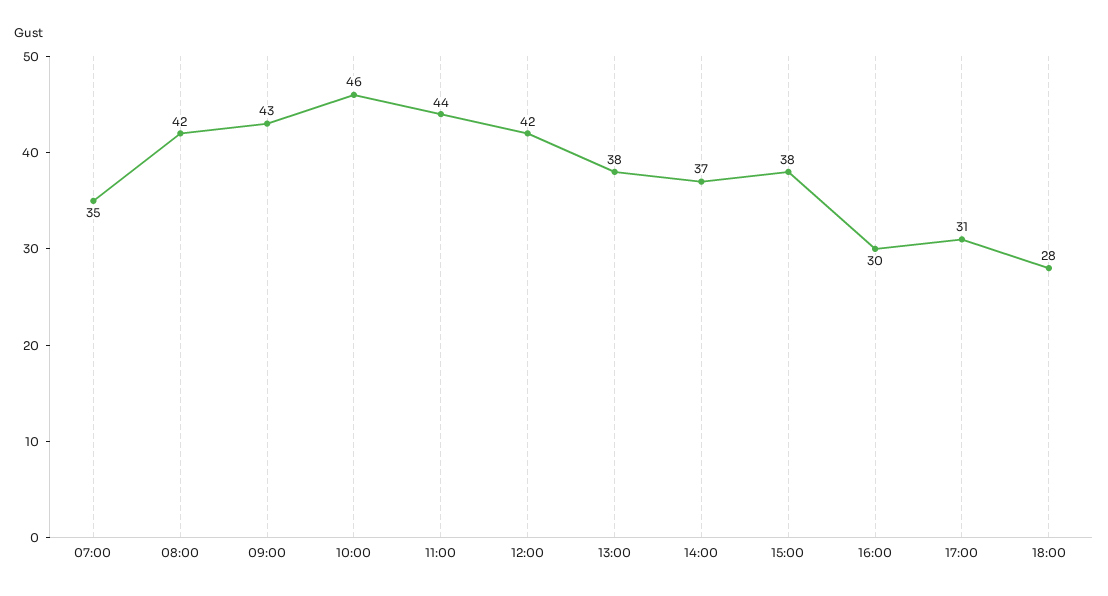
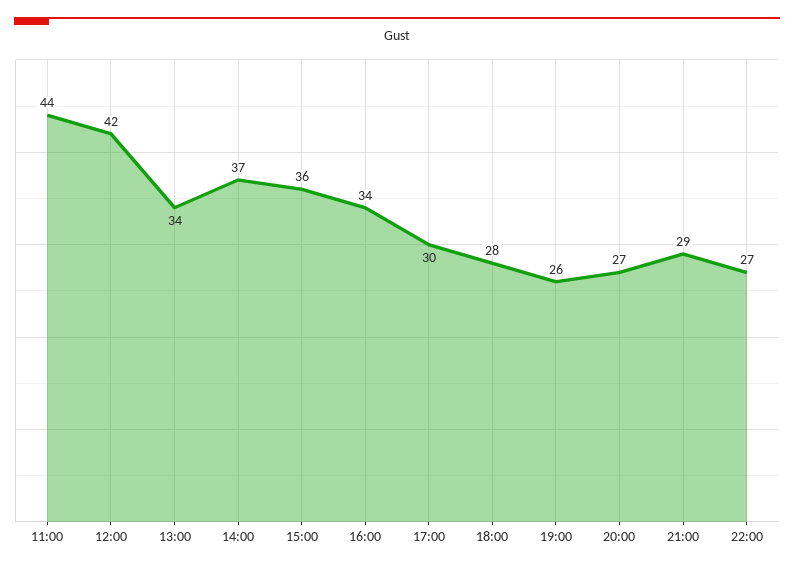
07:00: 35 -> none
08:00: 42 -> none
09:00: 43 -> none
10:00: 46 -> none
13:00: 38 -> 34
15:00: 38 -> 36
16:00: 30 -> 34
17:00: 31 -> 30
19:00: none -> 26
20:00: none -> 27
21:00: none -> 29
22:00: none -> 27

